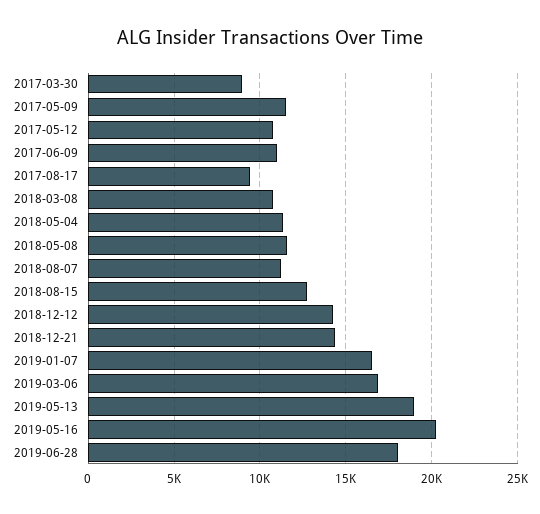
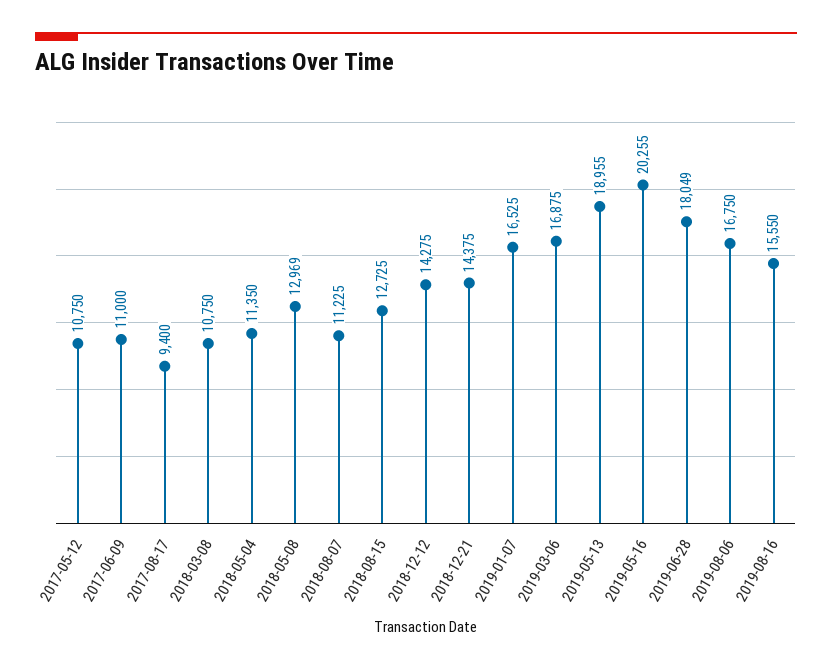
2017-03-30: 9000 -> none
2017-05-09: 11500 -> none
2018-05-08: 11500 -> 12969
2019-08-06: none -> 16750
2019-08-16: none -> 15550

